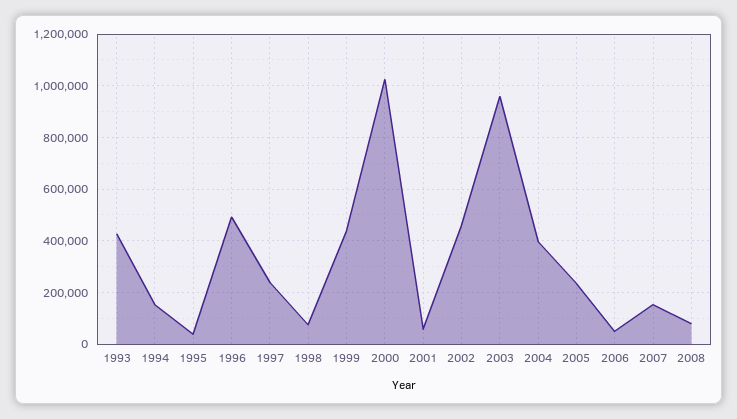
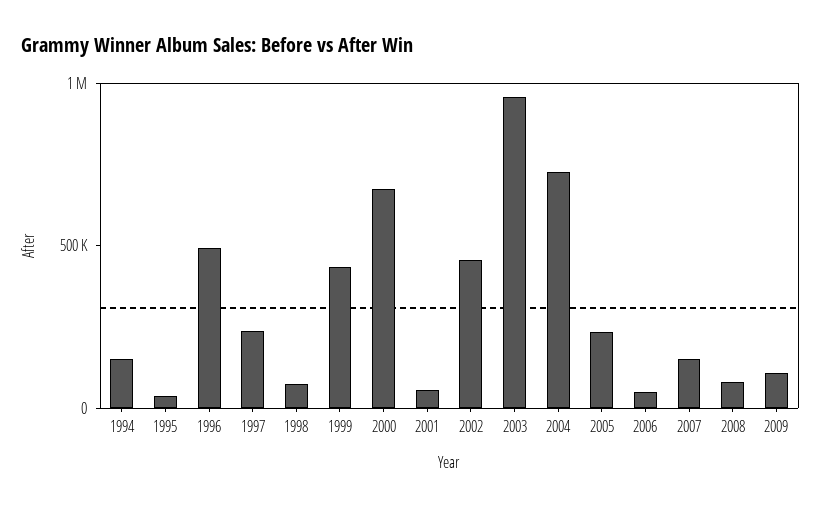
1993: 425000 -> none
2000: 1025000 -> 700000
2004: 400000 -> 700000
2009: none -> 100000

